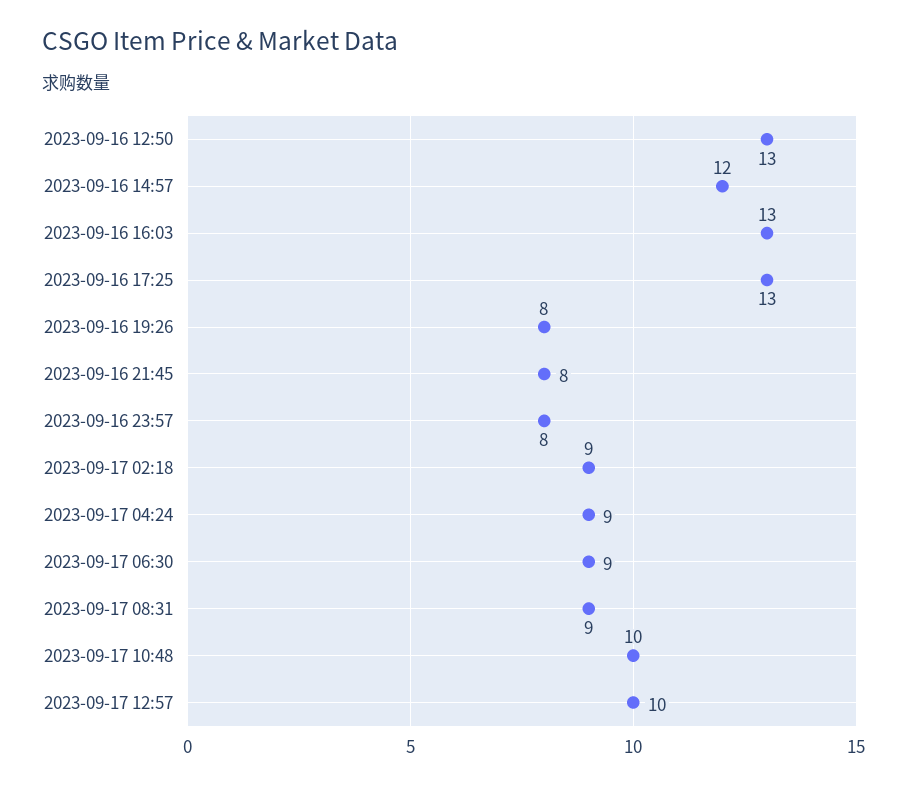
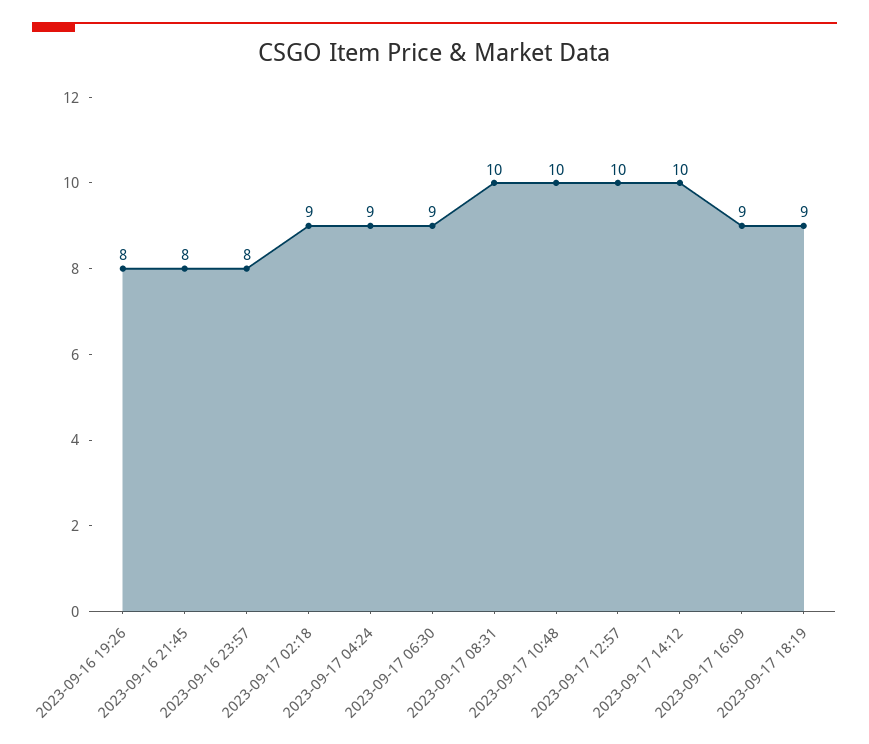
2023-09-16 12:50: 13 -> none
2023-09-16 14:57: 12 -> none
2023-09-16 16:03: 13 -> none
2023-09-16 17:25: 13 -> none
2023-09-17 08:31: 9 -> 10
2023-09-17 14:12: none -> 10
2023-09-17 16:09: none -> 9
2023-09-17 18:19: none -> 9

